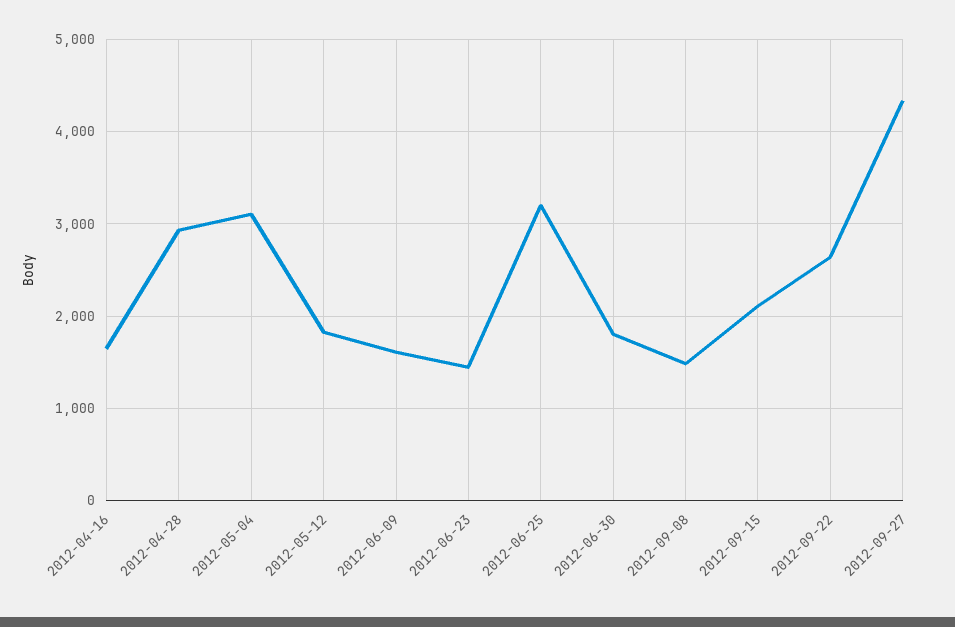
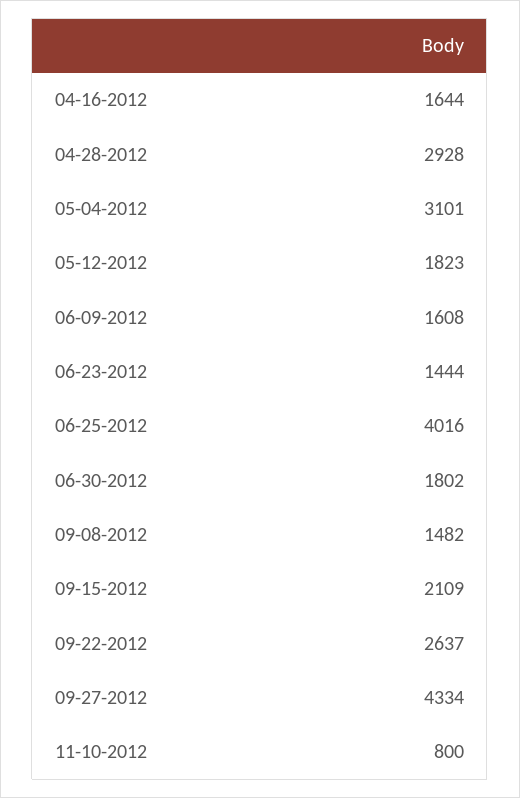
2012-06-25: 3200 -> 4016
11-10-2012: none -> 800

